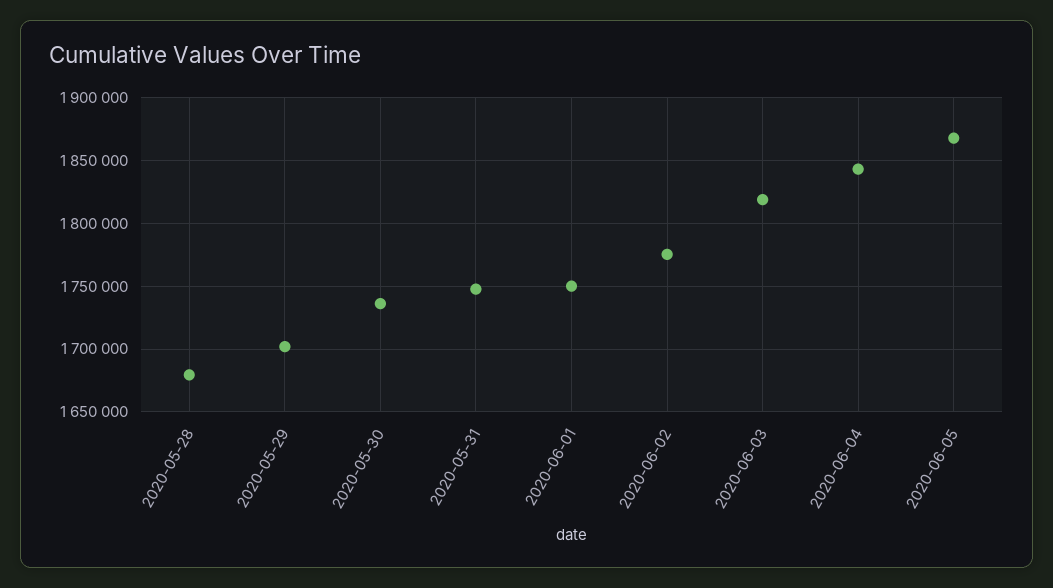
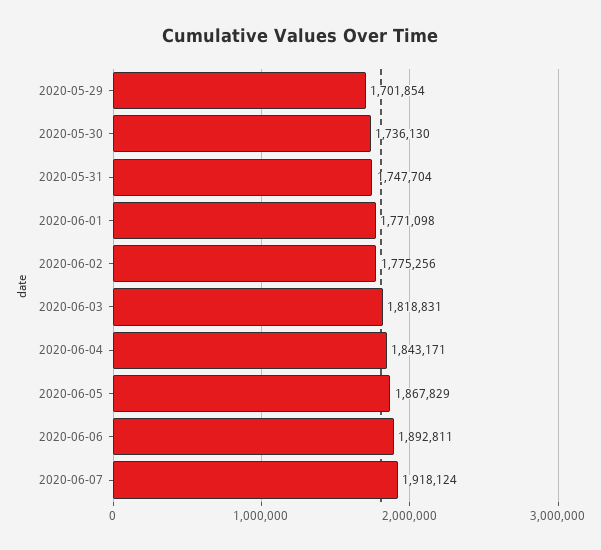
2020-05-28: 1680000 -> none
2020-06-01: 1750000 -> 1771098
2020-06-06: none -> 1892811
2020-06-07: none -> 1918124

